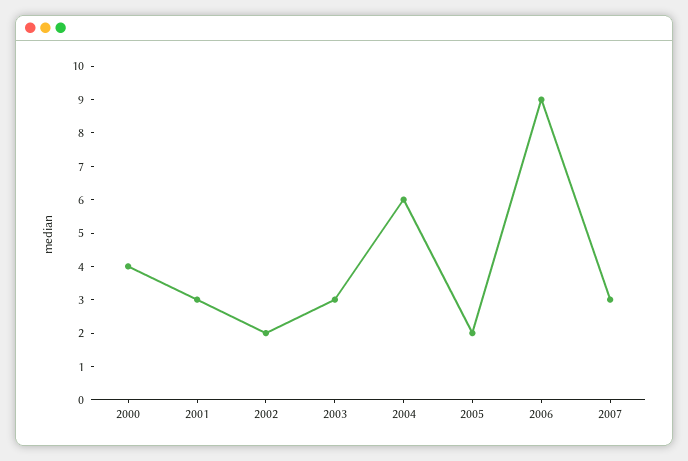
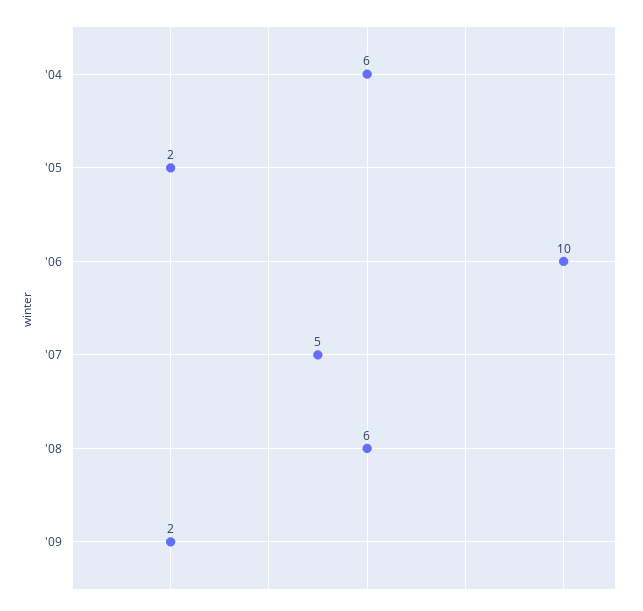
2000: 4 -> none
2001: 3 -> none
2002: 2 -> none
2003: 3 -> none
2006: 9 -> 10
2007: 3 -> 5
'08: none -> 6
'09: none -> 2

